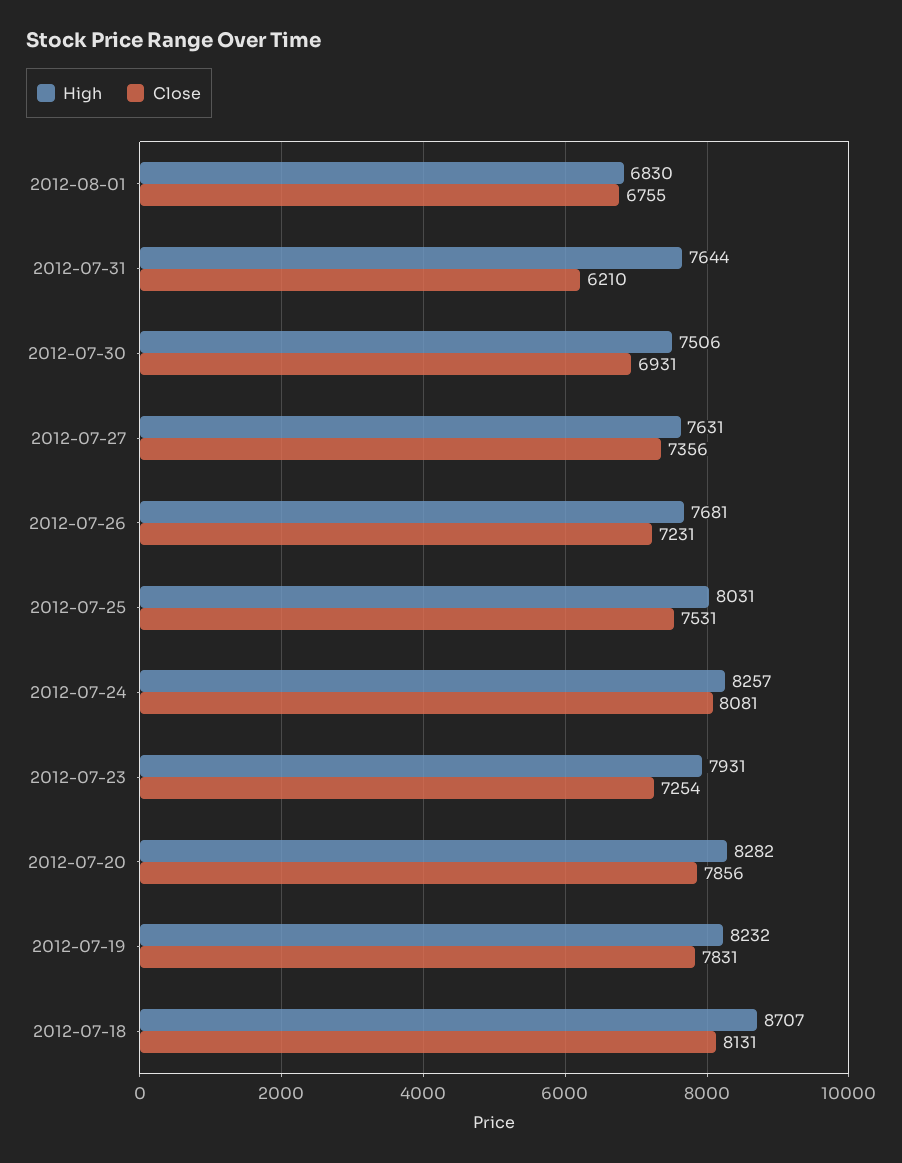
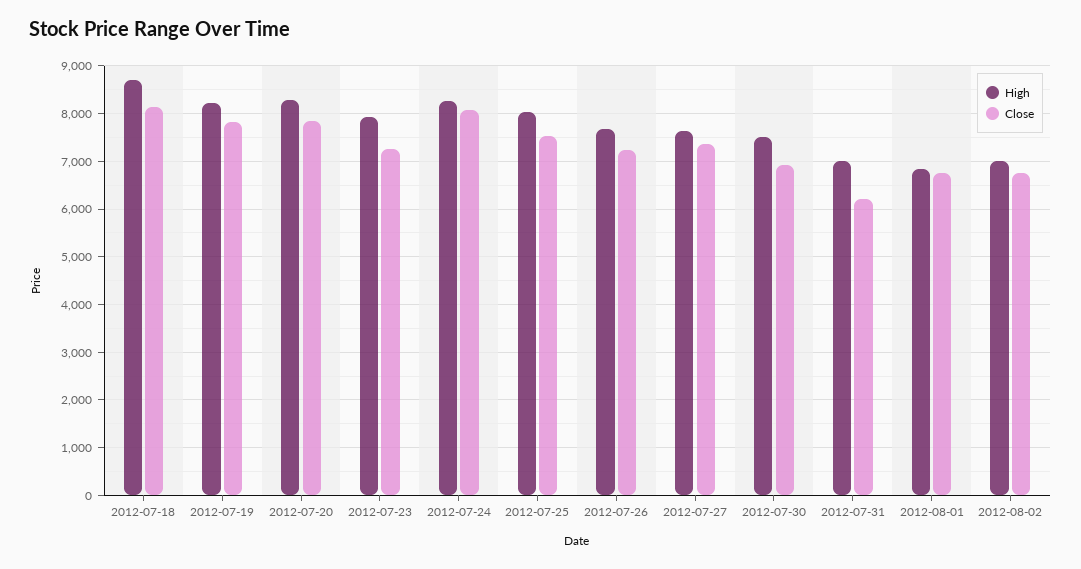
High, 2012-07-31: 7644 -> 7000
High, 2012-08-02: none -> 7000
Close, 2012-08-02: none -> 6800

